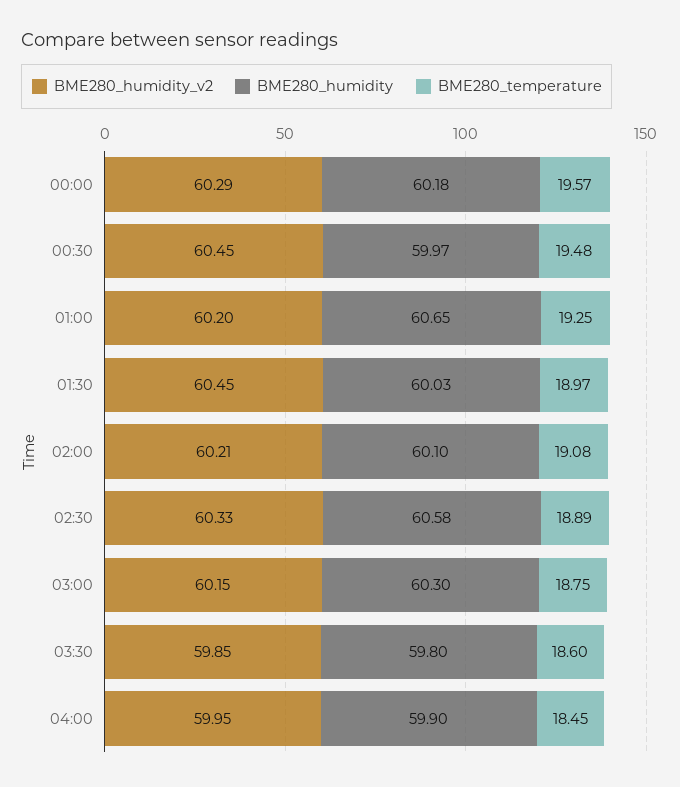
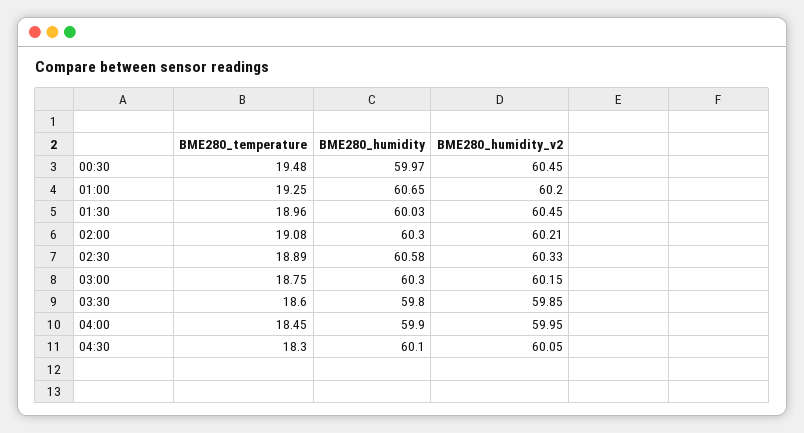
BME280_humidity_v2, 00:00: 60.29 -> none
BME280_humidity, 00:00: 60.18 -> none
BME280_temperature, 00:00: 19.57 -> none
BME280_temperature, 01:30: 18.97 -> 18.96
BME280_humidity, 02:00: 60.1 -> 60.3
BME280_temperature, 04:30: none -> 18.3
BME280_humidity, 04:30: none -> 60.1
BME280_humidity_v2, 04:30: none -> 60.05

